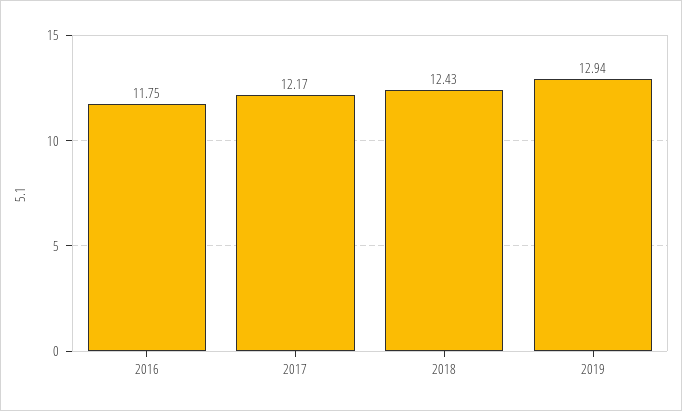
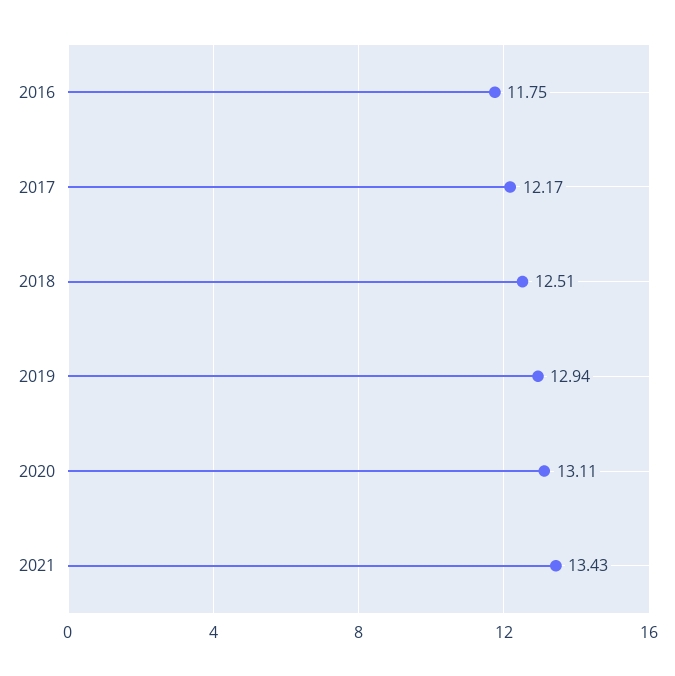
2018: 12.43 -> 12.51
2020: none -> 13.11
2021: none -> 13.43

